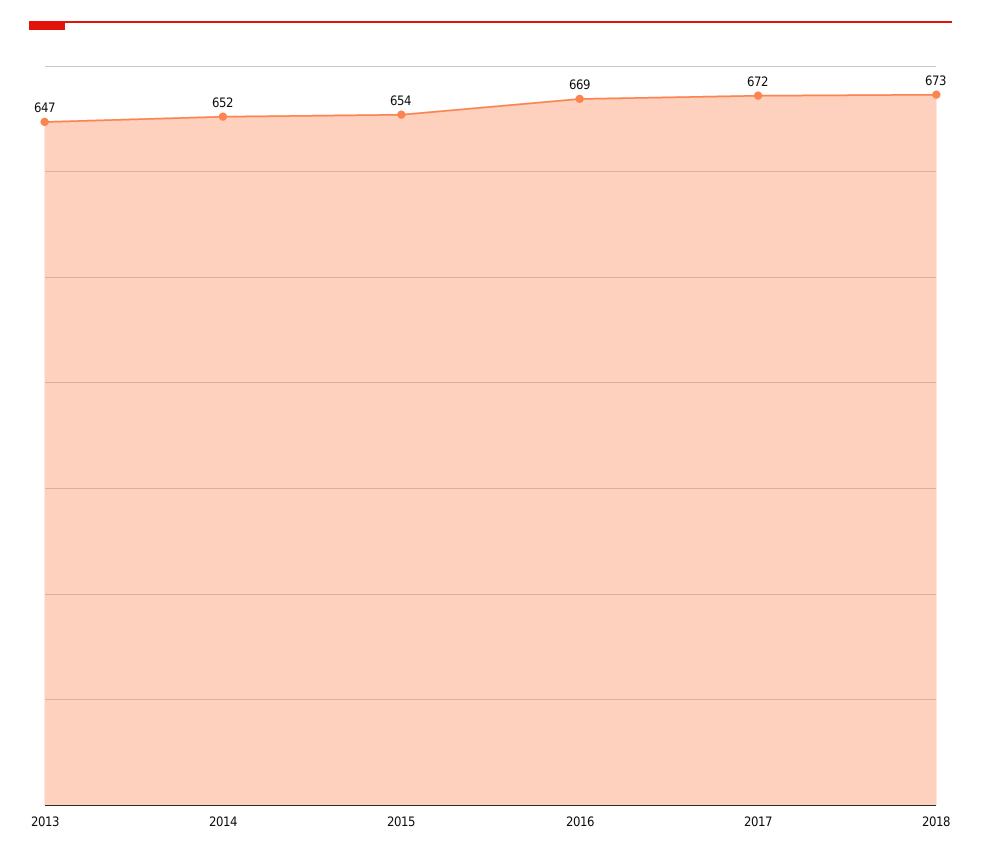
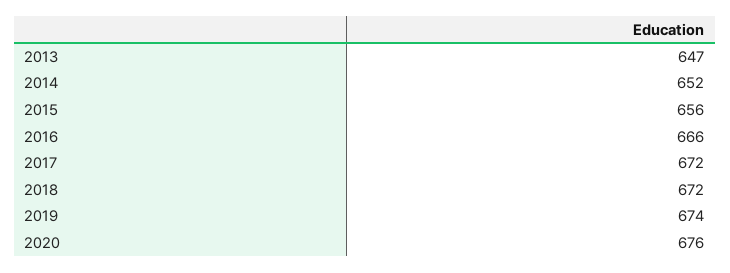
2015: 654 -> 656
2016: 669 -> 666
2018: 673 -> 672
2019: none -> 674
2020: none -> 676

